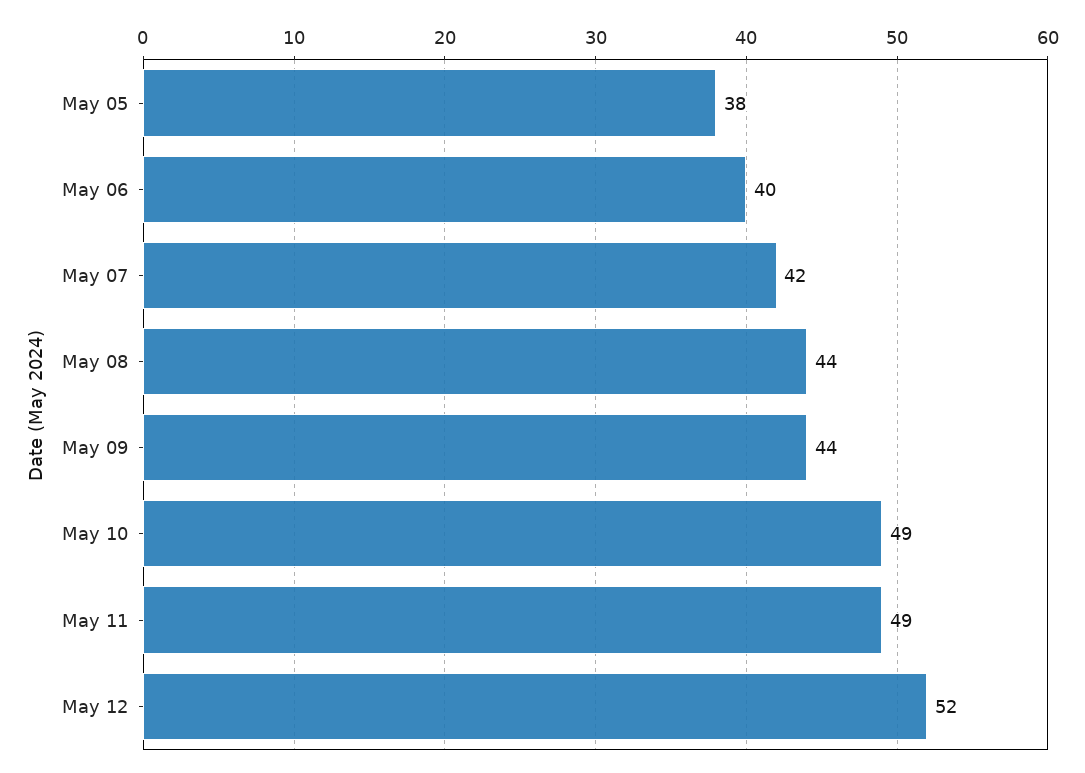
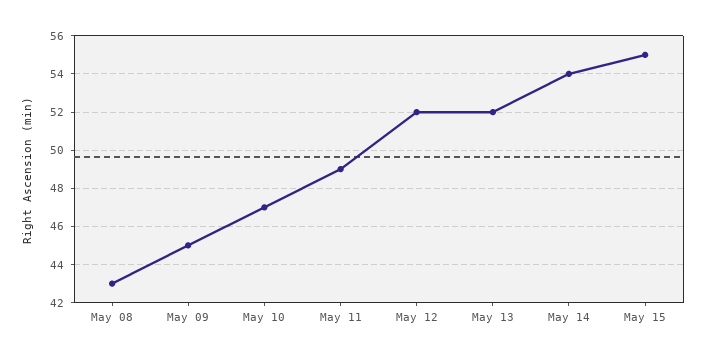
May 05: 38 -> none
May 06: 40 -> none
May 07: 42 -> none
May 08: 44 -> 43
May 09: 44 -> 45
May 10: 49 -> 47
May 13: none -> 52
May 14: none -> 54
May 15: none -> 55

